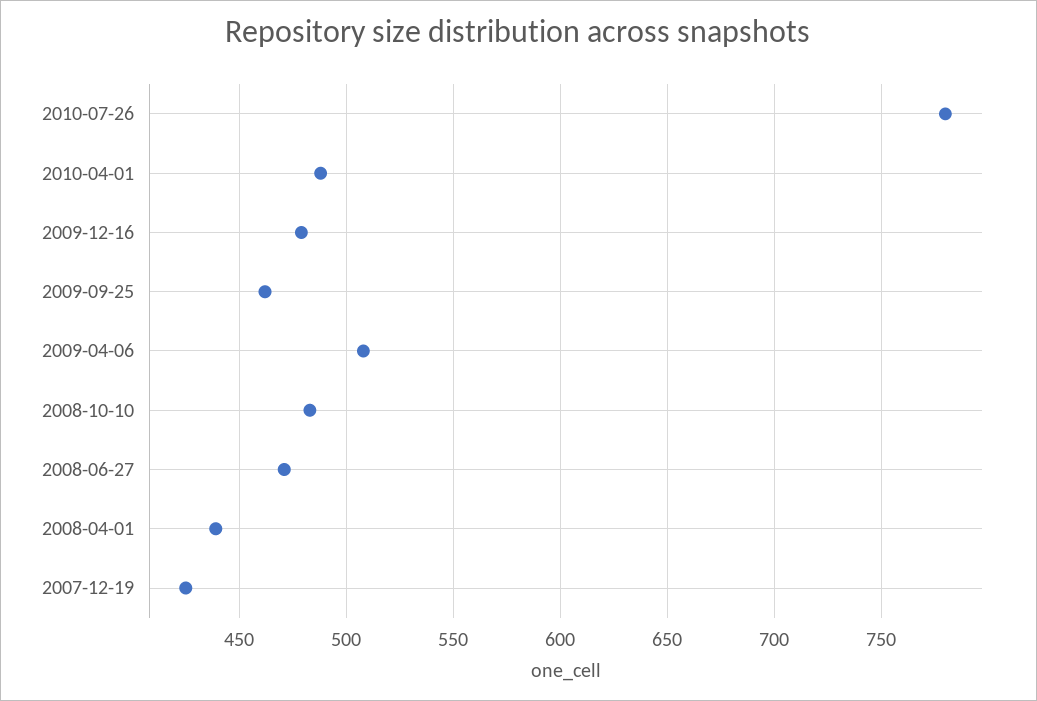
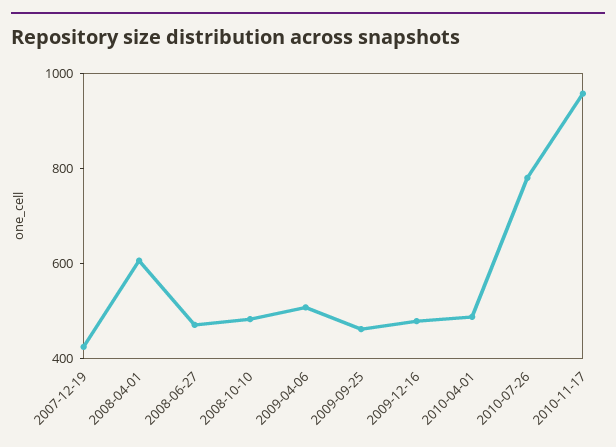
2008-04-01: 440 -> 600
2010-11-17: none -> 950

